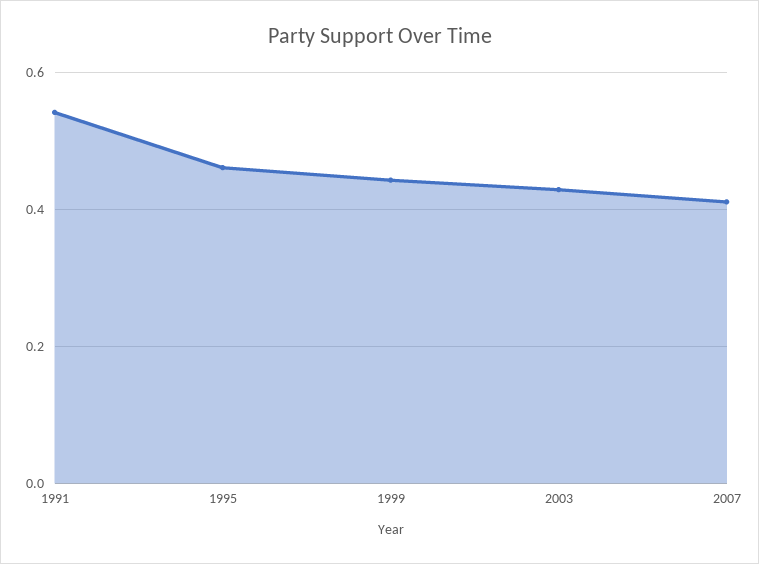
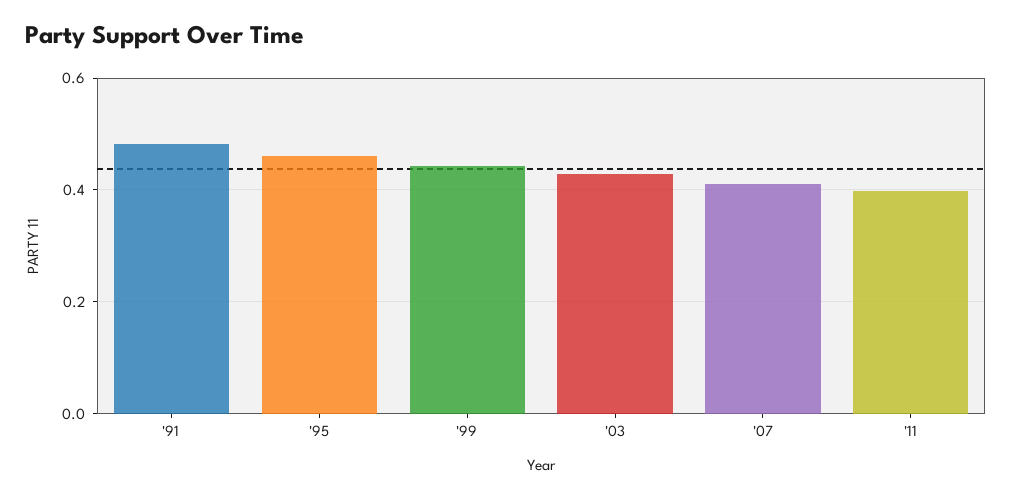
1991: 0.54 -> 0.48
'11: none -> 0.4

